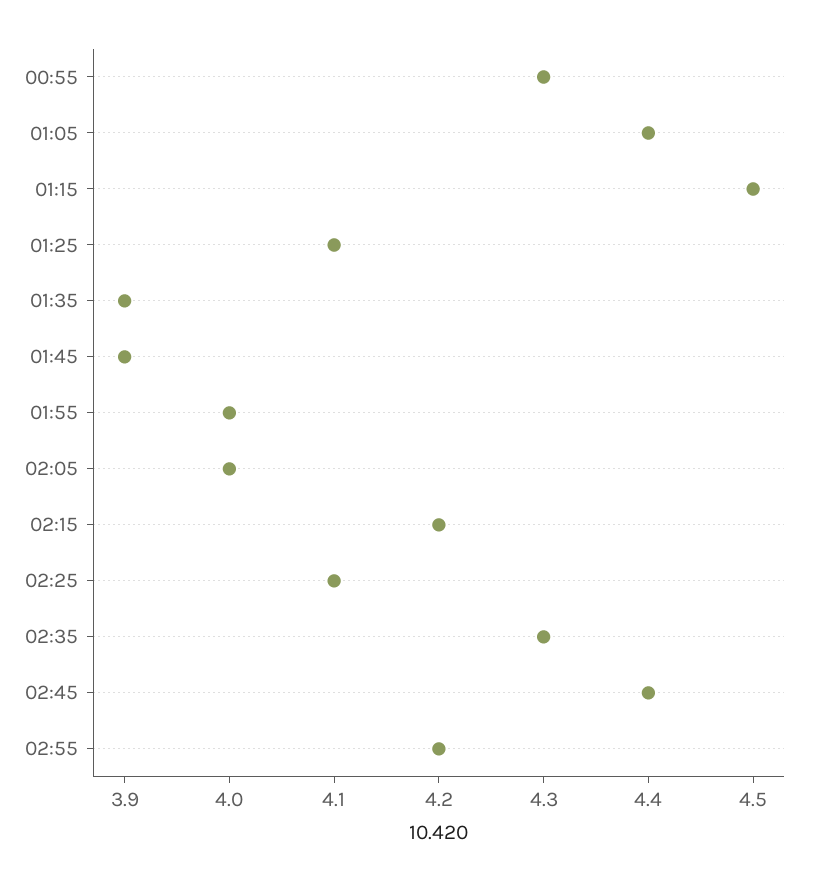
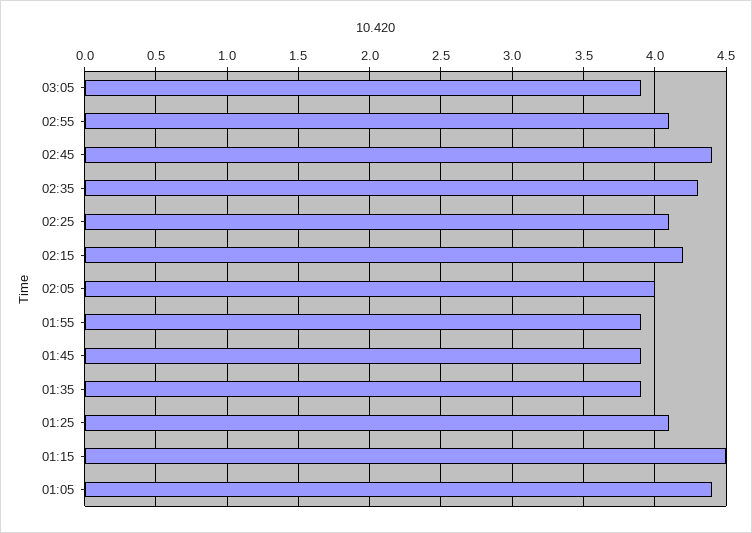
00:55: 4.3 -> none
01:55: 4 -> 3.9
02:55: 4.2 -> 4.1
03:05: none -> 3.9

